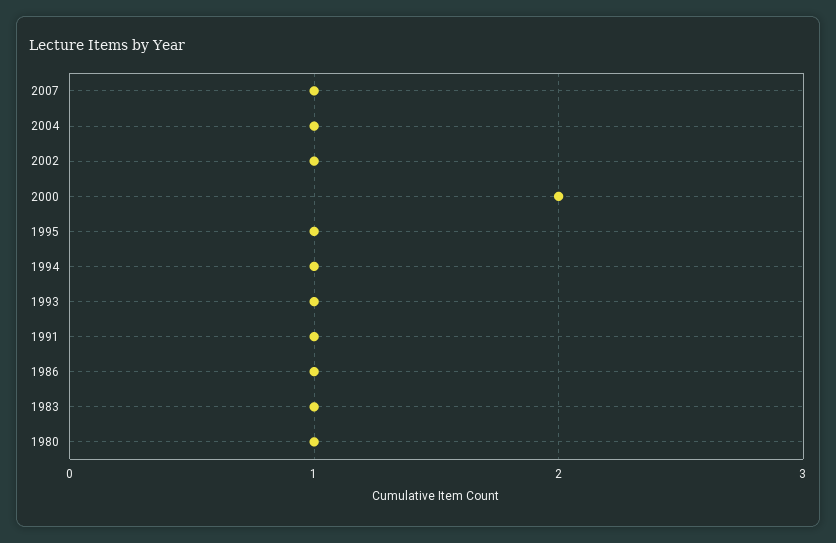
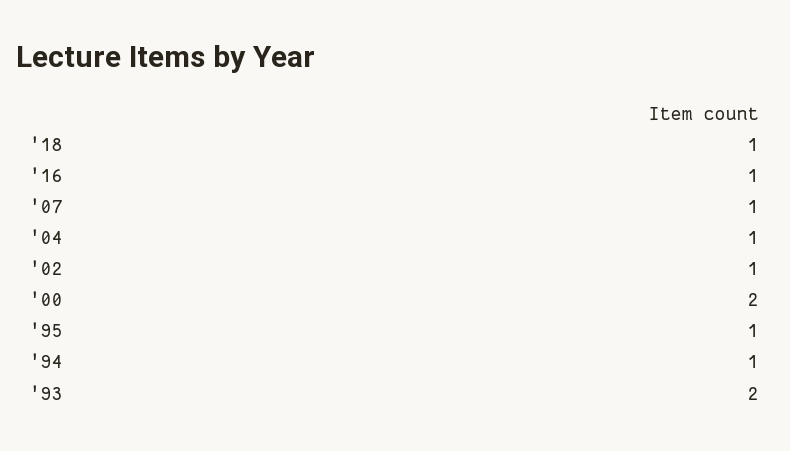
1993: 1 -> 2
1991: 1 -> none
1986: 1 -> none
1983: 1 -> none
1980: 1 -> none
'18: none -> 1
'16: none -> 1

